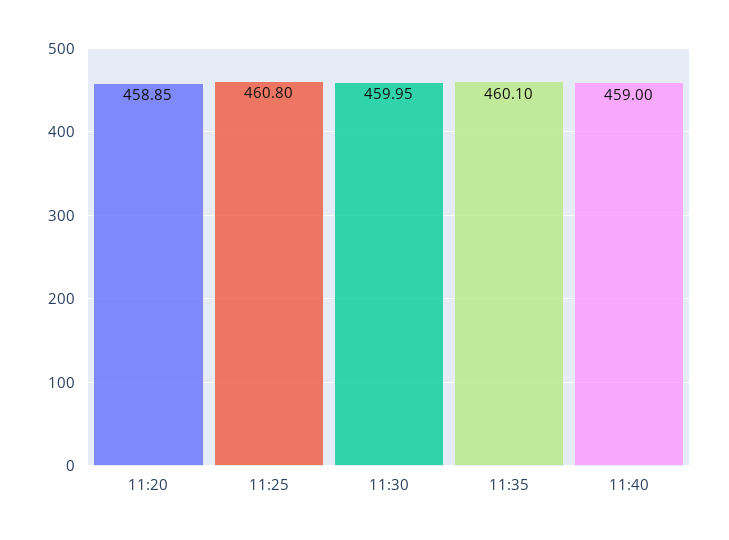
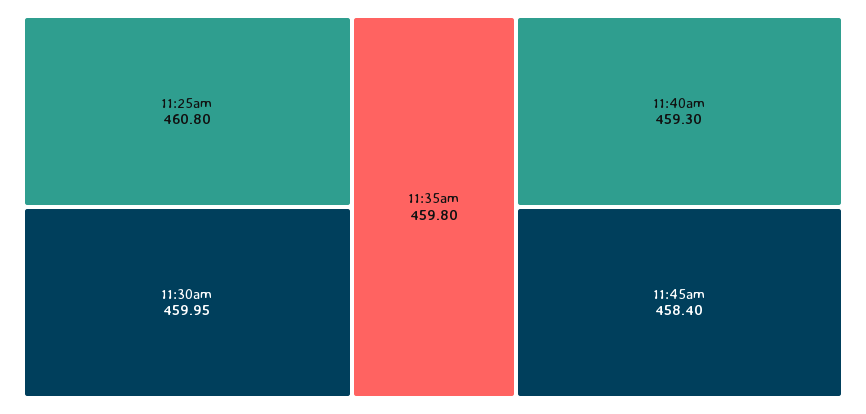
11:20: 458.85 -> none
11:35: 460.1 -> 459.8
11:40: 459 -> 459.3
11:45am: none -> 458.4

